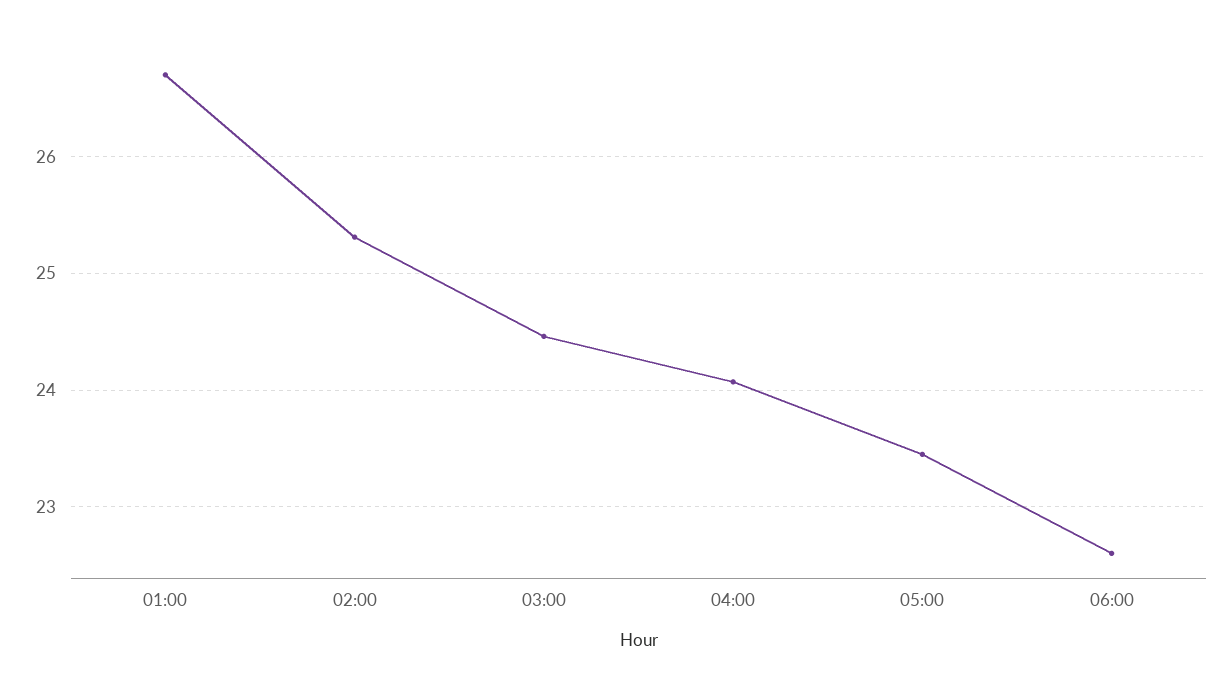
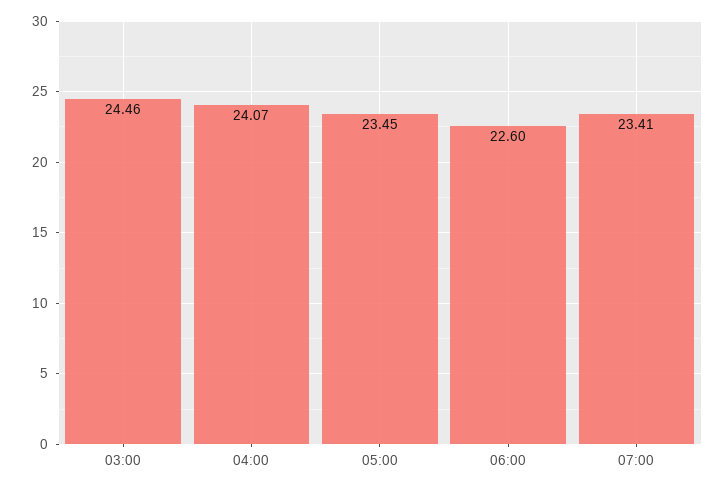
01:00: 26.7 -> none
02:00: 25.3 -> none
07:00: none -> 23.41

